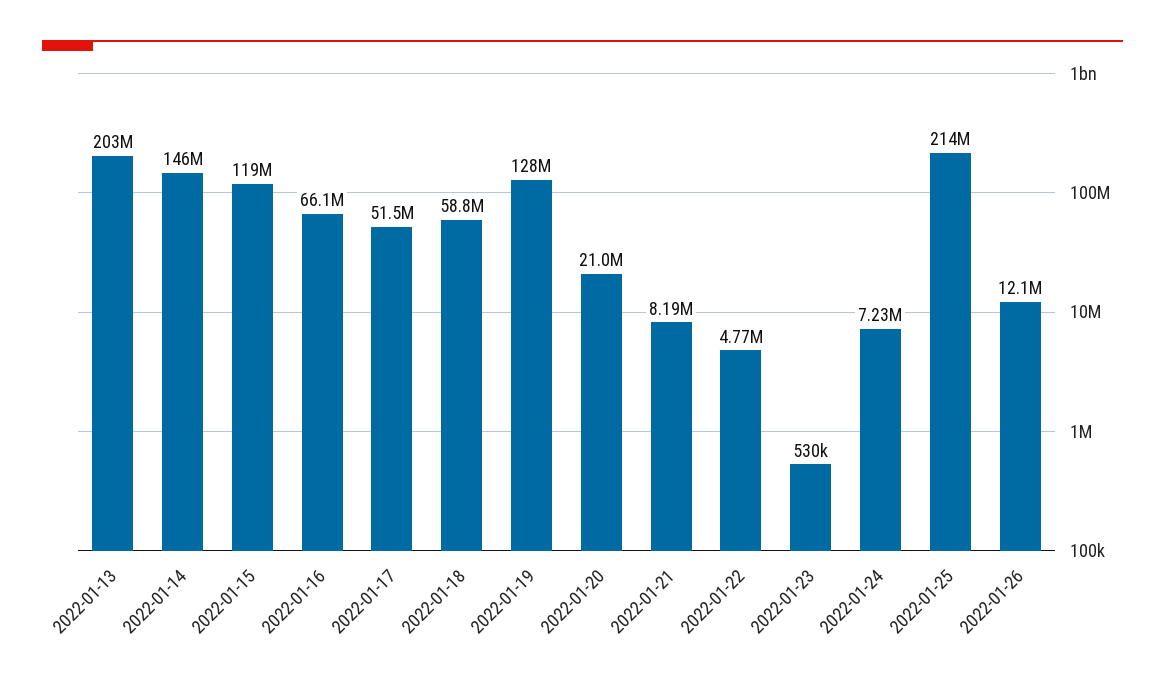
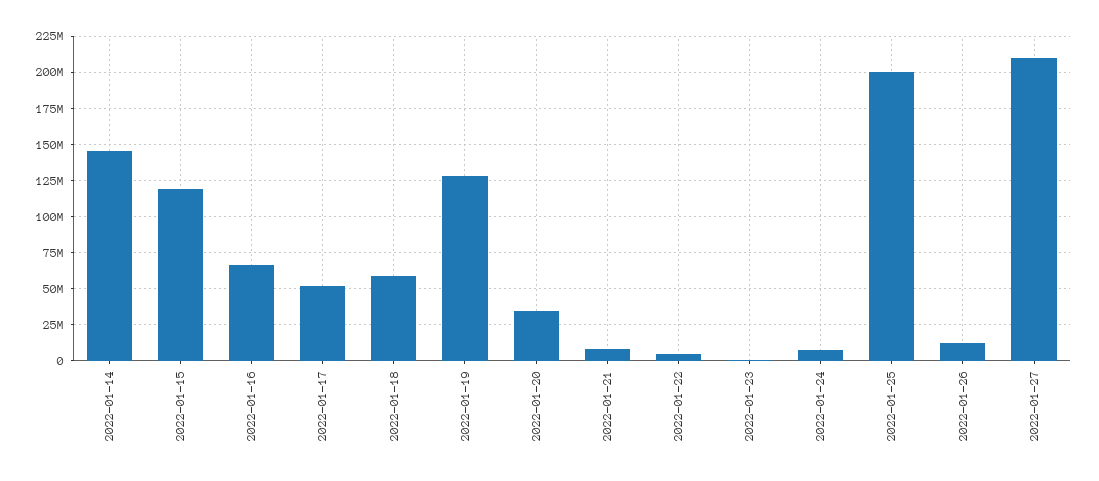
2022-01-13: 203000000 -> none
2022-01-20: 21000000 -> 35000000
2022-01-25: 214000000 -> 200000000
2022-01-27: none -> 210000000

